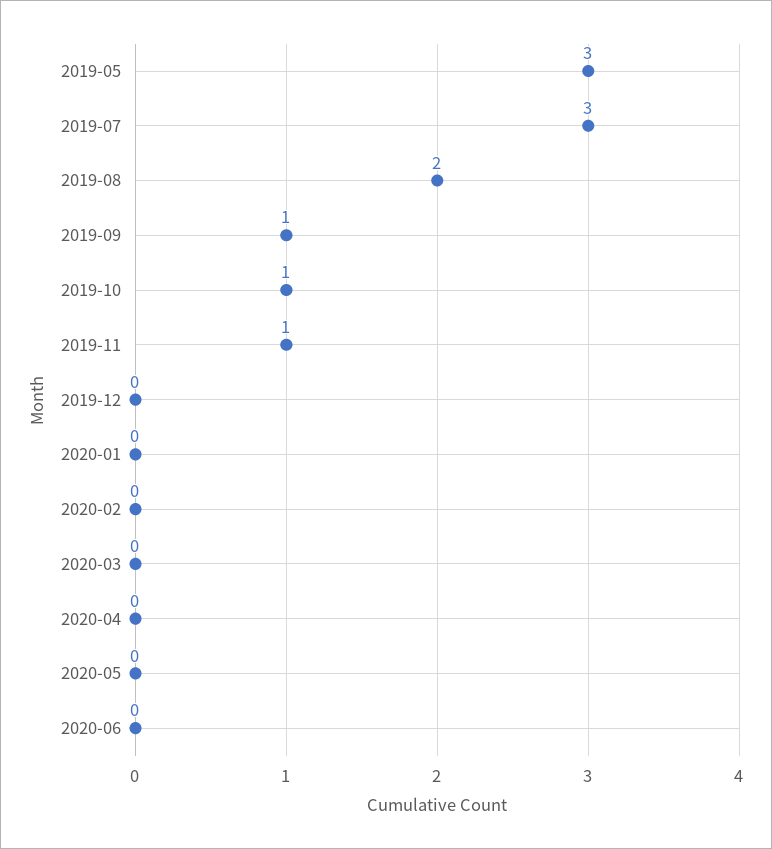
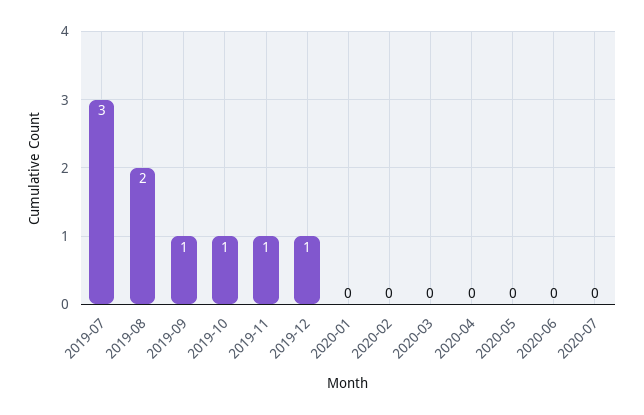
2019-05: 3 -> none
2019-12: 0 -> 1
2020-07: none -> 0

